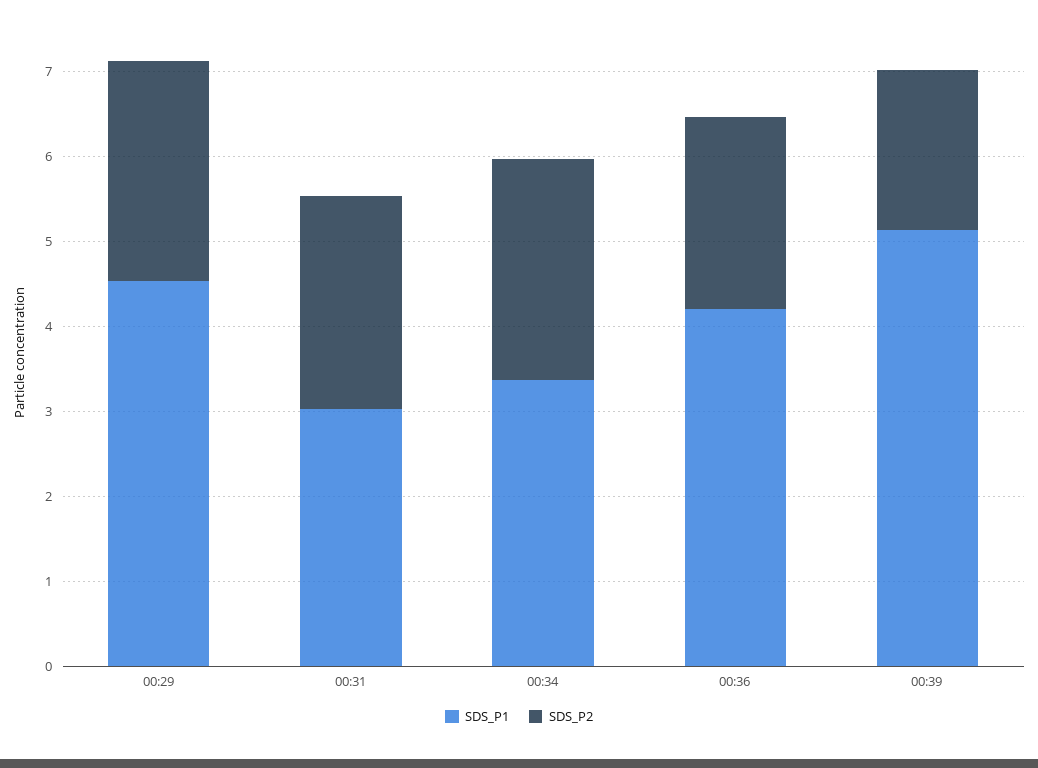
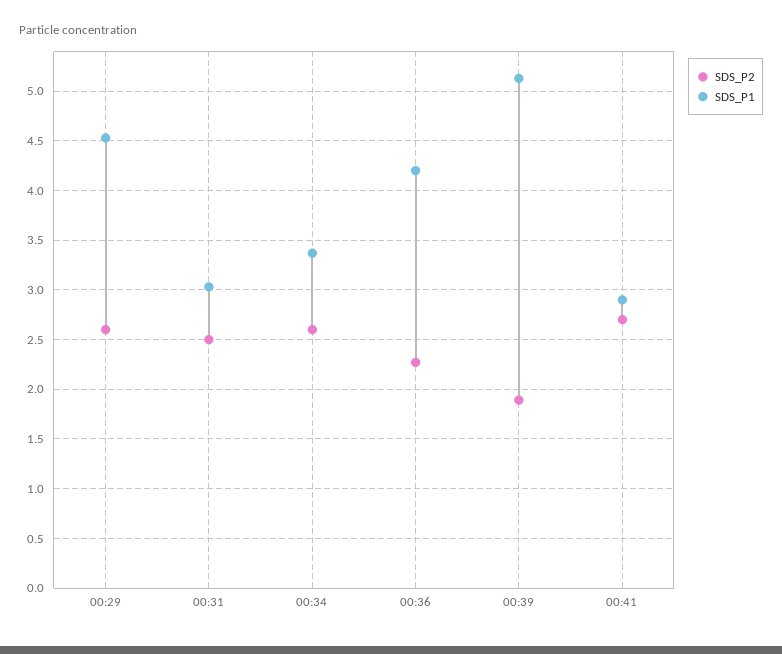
SDS_P2, 00:41: none -> 2.7
SDS_P1, 00:41: none -> 2.9

